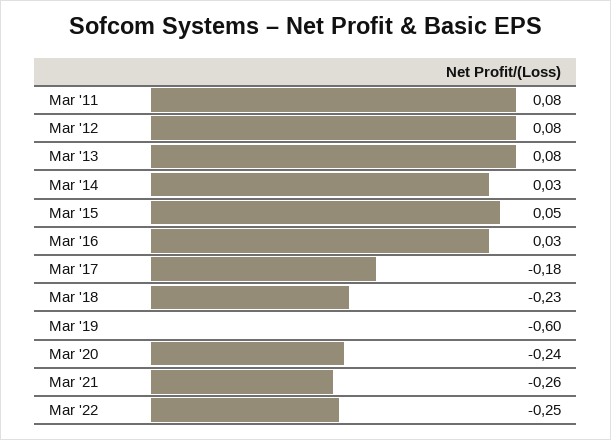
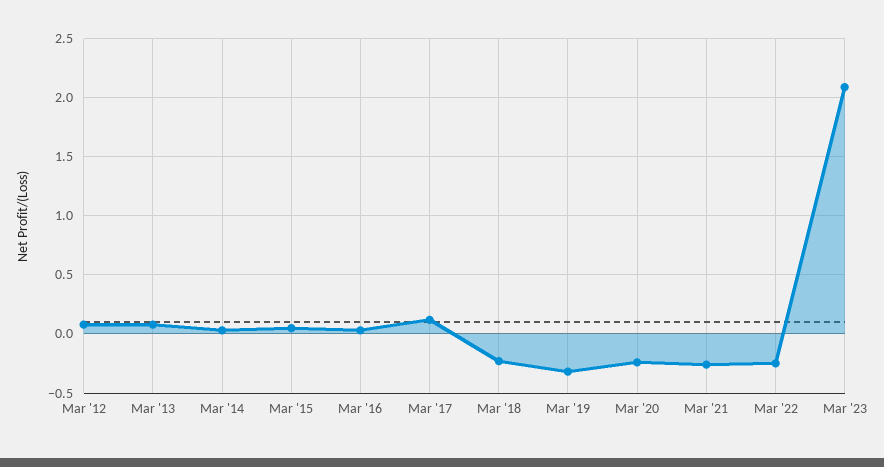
Mar '11: 0.08 -> none
Mar '17: -0.18 -> 0.1
Mar '19: -0.6 -> -0.3
Mar '23: none -> 2.1

